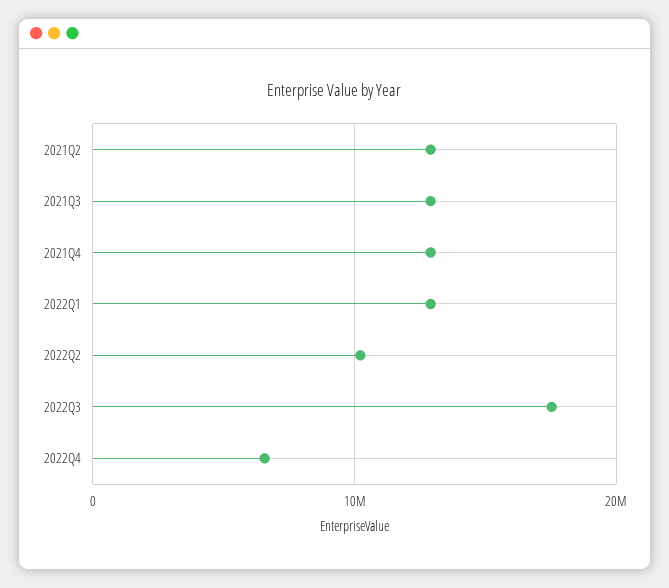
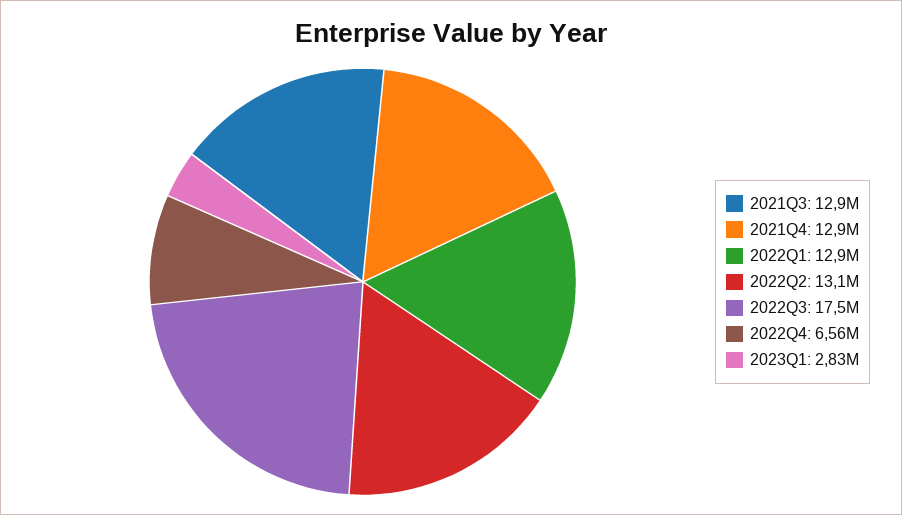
2021Q2: 13000000 -> none
2022Q2: 10000000 -> 13100000
2023Q1: none -> 2830000

